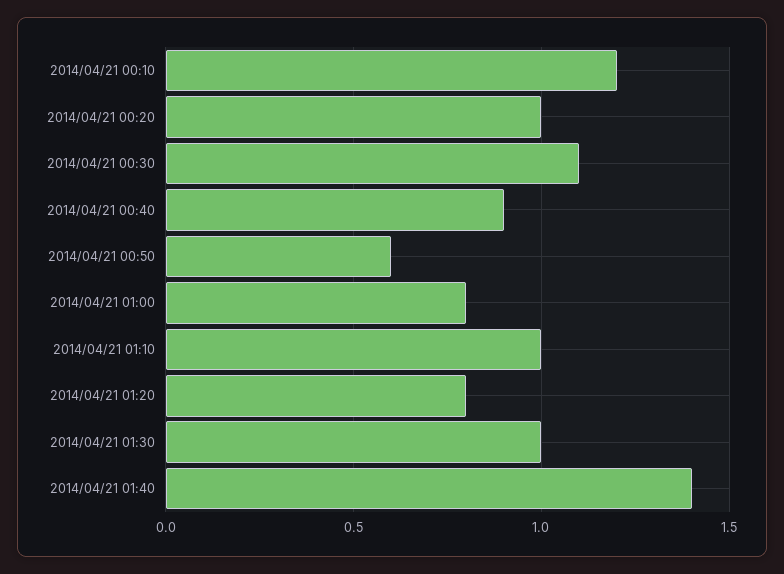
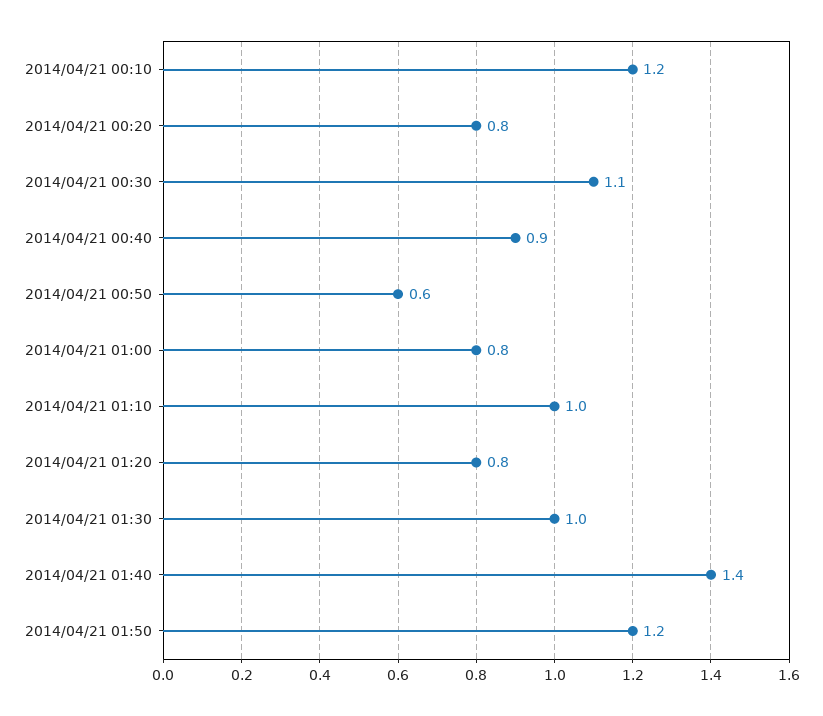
2014/04/21 00:20: 1 -> 0.8
2014/04/21 01:50: none -> 1.2

